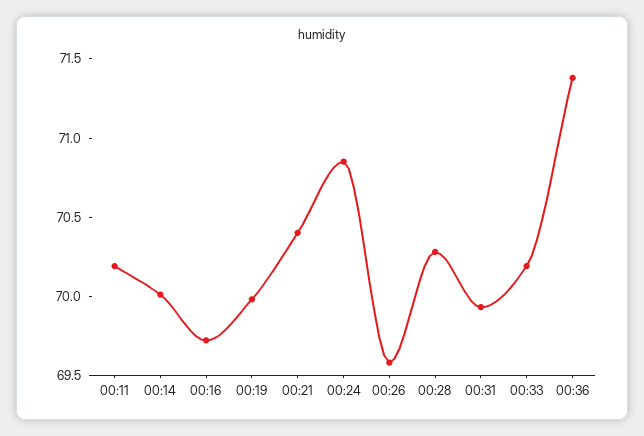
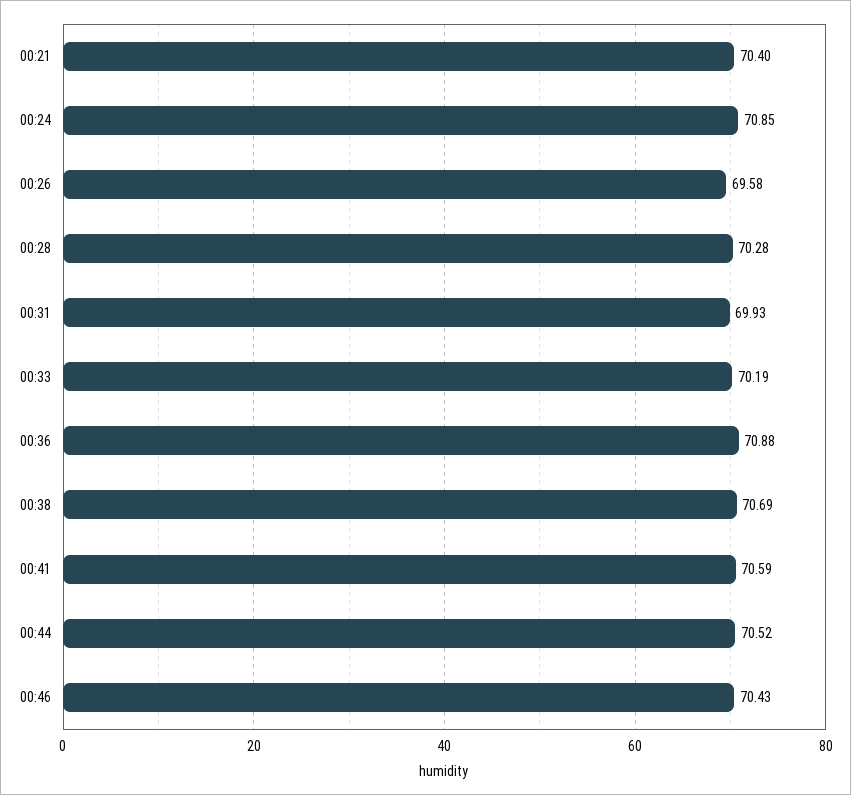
00:11: 70.2 -> none
00:14: 70 -> none
00:16: 69.7 -> none
00:19: 70 -> none
00:36: 71.4 -> 70.88
00:38: none -> 70.69
00:41: none -> 70.59
00:44: none -> 70.52
00:46: none -> 70.43

